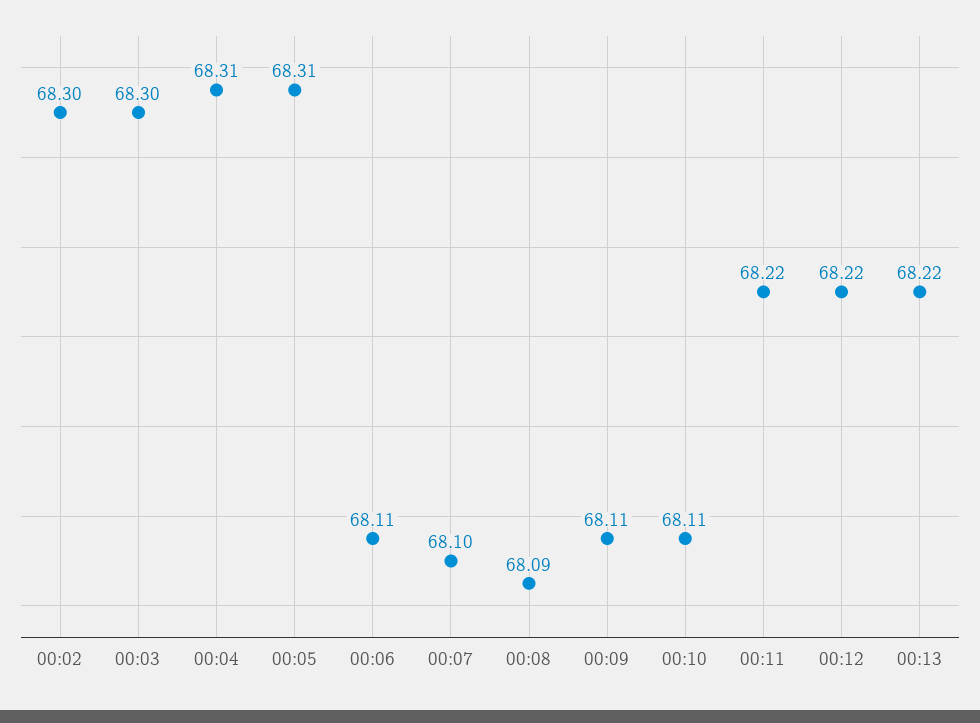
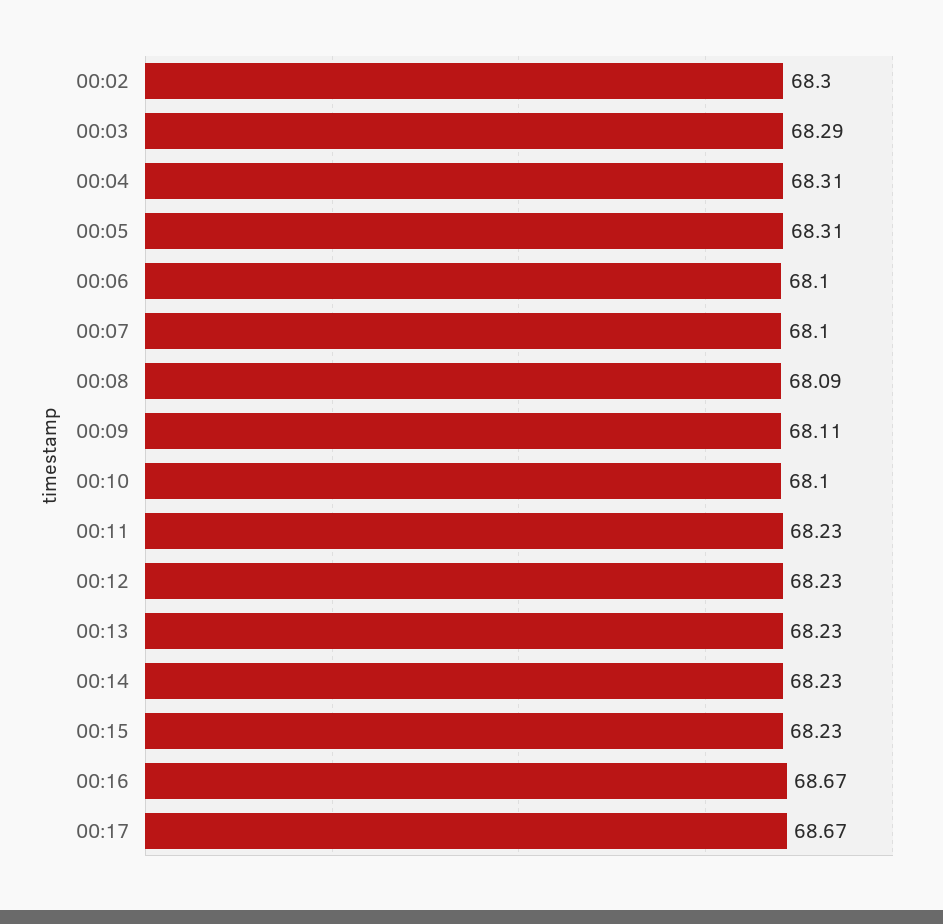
00:03: 68.3 -> 68.29
00:06: 68.11 -> 68.1
00:10: 68.11 -> 68.1
00:11: 68.22 -> 68.23
00:12: 68.22 -> 68.23
00:13: 68.22 -> 68.23
00:14: none -> 68.23
00:15: none -> 68.23
00:16: none -> 68.67
00:17: none -> 68.67

